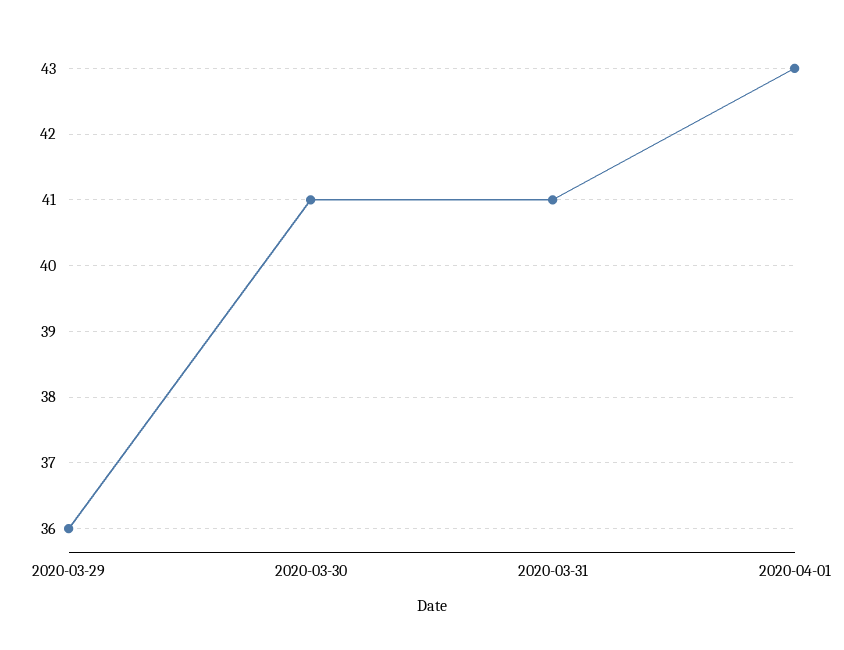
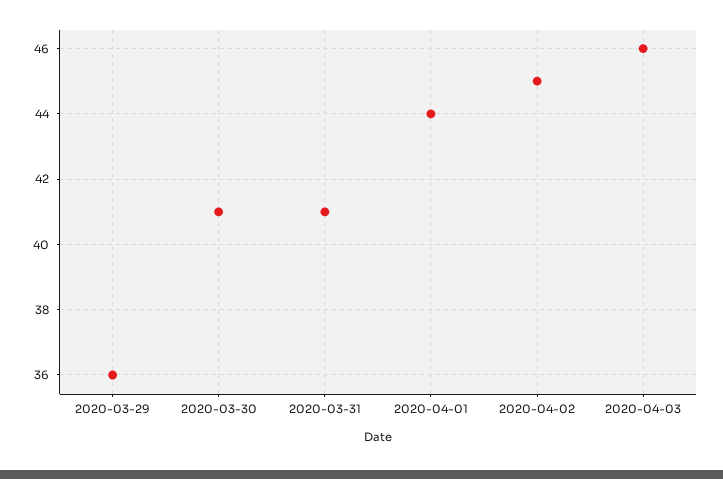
2020-04-01: 43 -> 44
2020-04-02: none -> 45
2020-04-03: none -> 46

